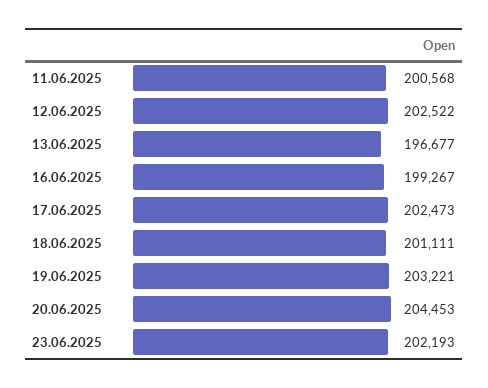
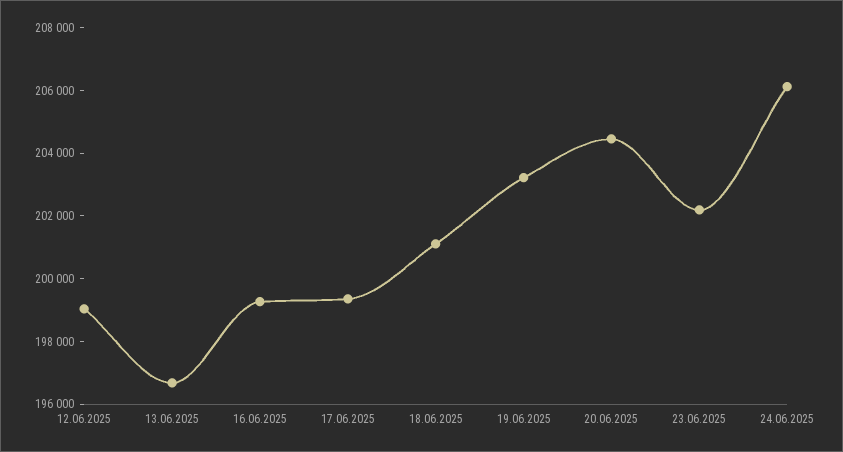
11.06.2025: 200568 -> none
12.06.2025: 202522 -> 199000
17.06.2025: 202473 -> 199500
24.06.2025: none -> 206000

